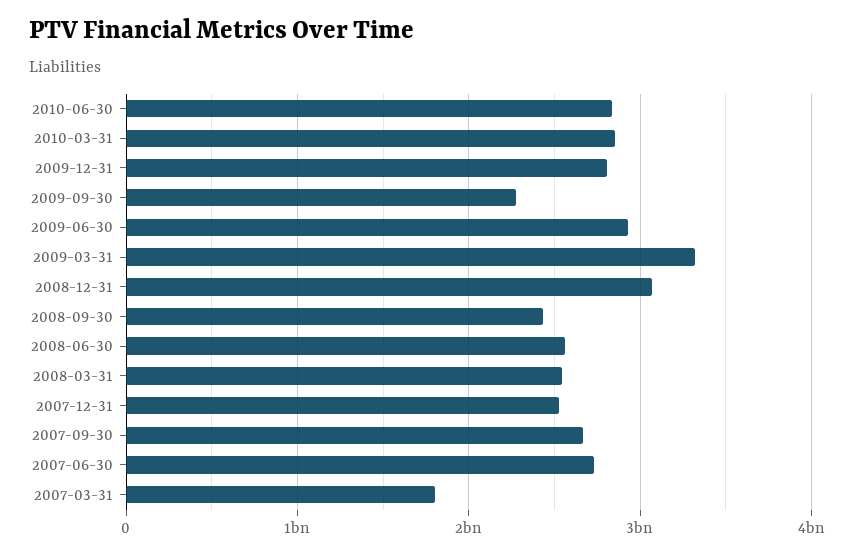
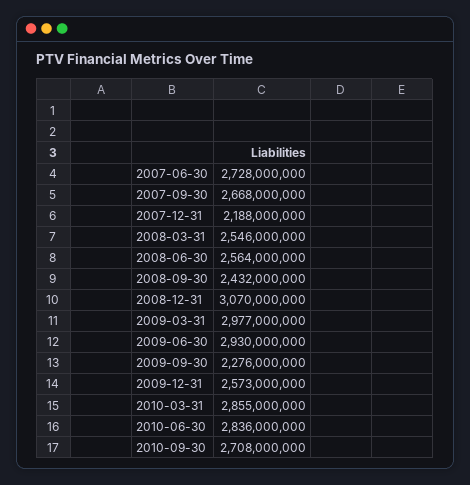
2009-12-31: 2800000000 -> 2573000000
2009-03-31: 3300000000 -> 2977000000
2007-12-31: 2500000000 -> 2188000000
2007-03-31: 1800000000 -> none
2010-09-30: none -> 2708000000

